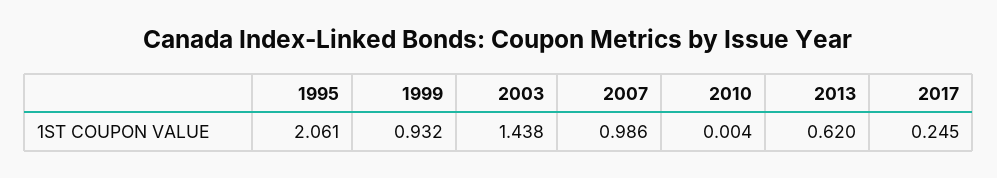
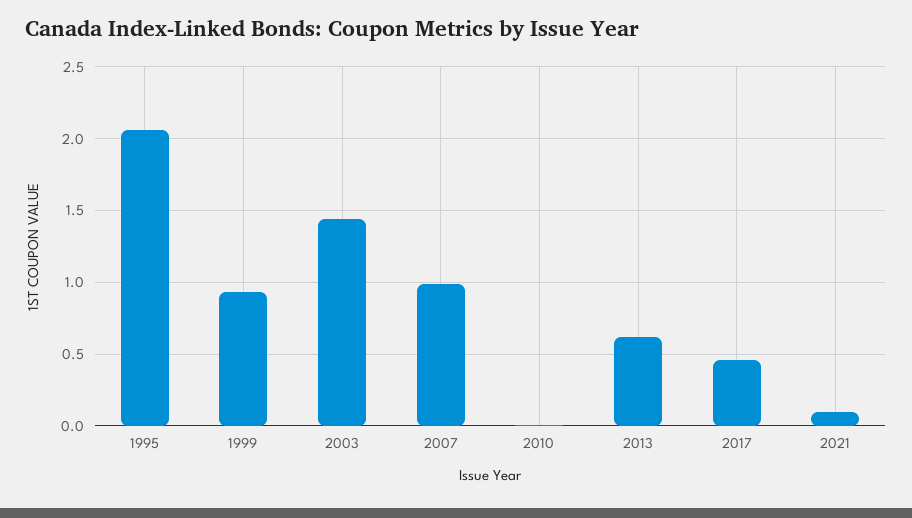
2017: 0.245 -> 0.45
2021: none -> 0.1

